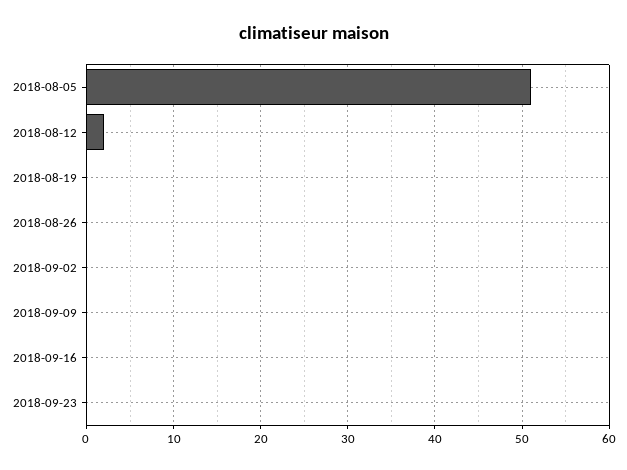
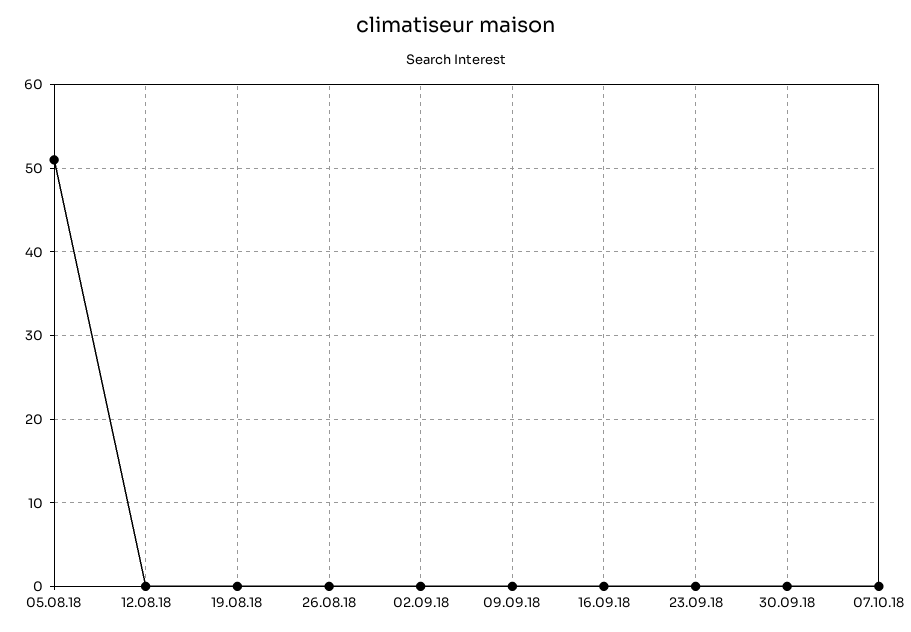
2018-08-12: 2 -> 0
30.09.18: none -> 0
07.10.18: none -> 0

